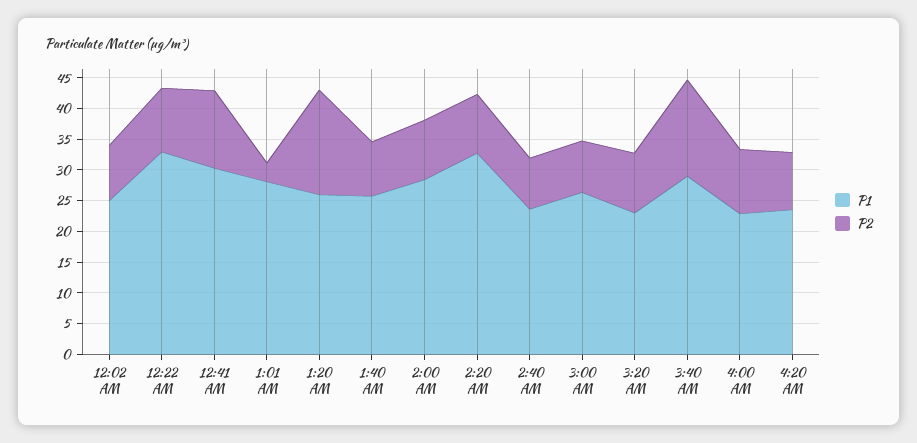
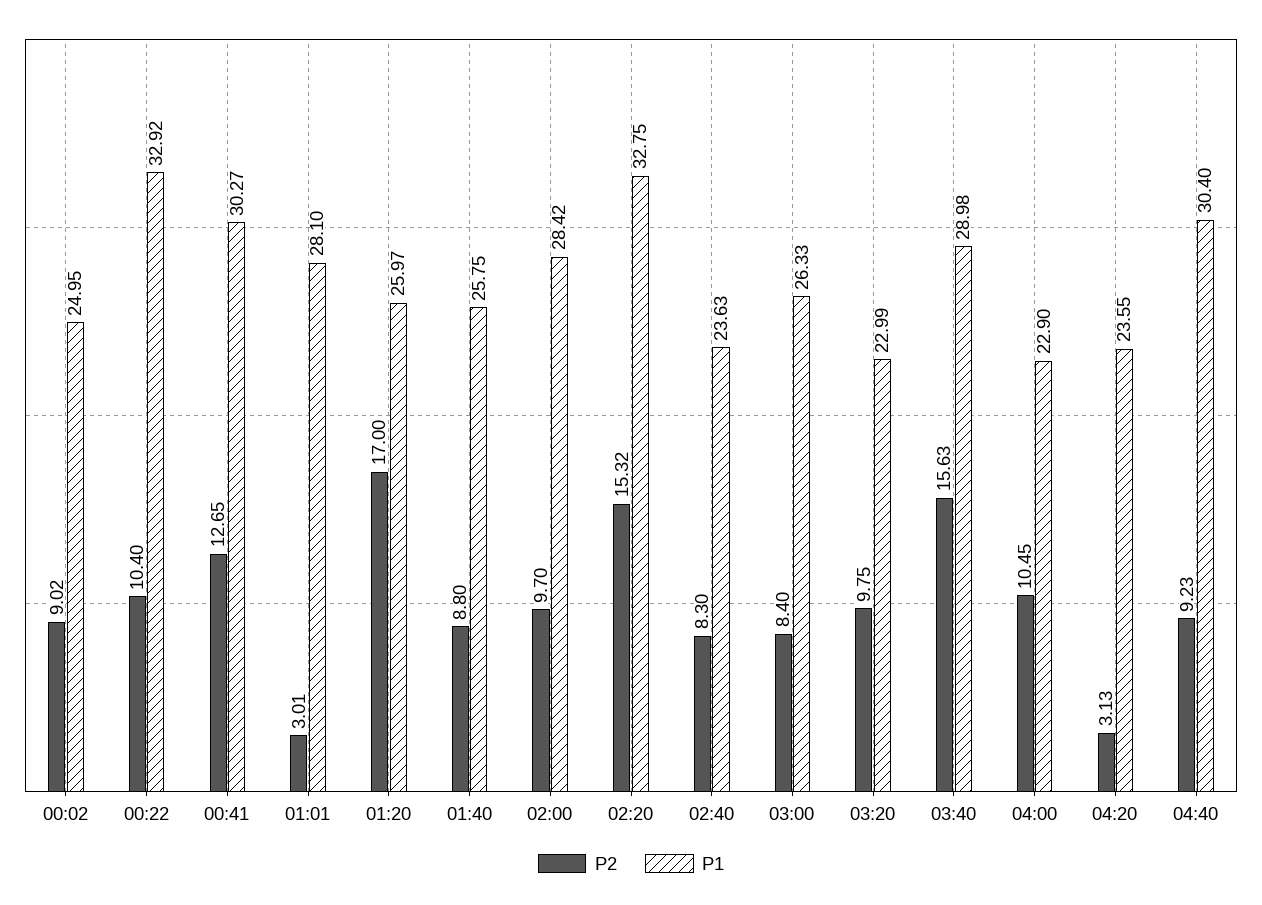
P2, 2:20 AM: 10 -> 15.32
P2, 4:20 AM: 10 -> 3.13
P2, 04:40: none -> 9.23
P1, 04:40: none -> 30.4

